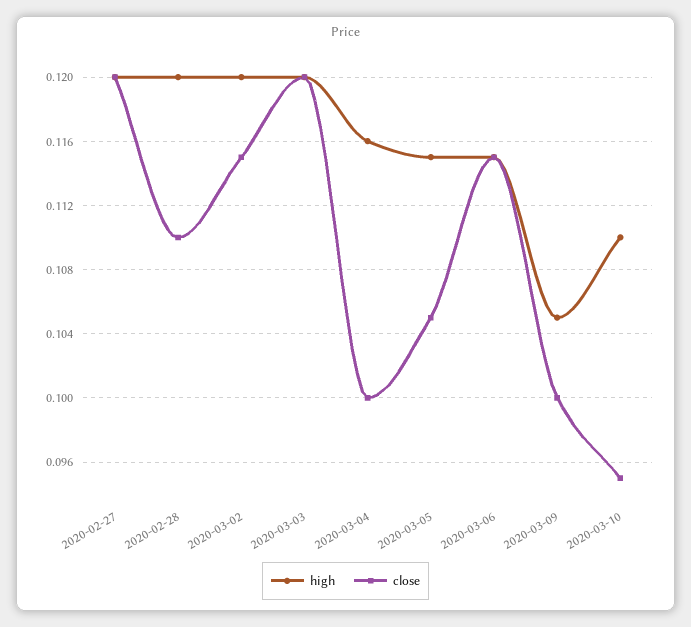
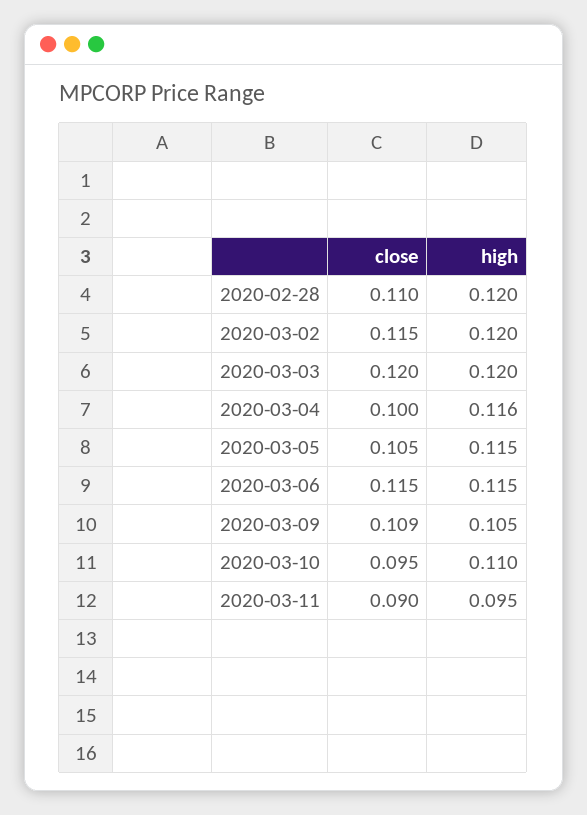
high, 2020-02-27: 0.12 -> none
close, 2020-02-27: 0.12 -> none
close, 2020-03-09: 0.1 -> 0.109
close, 2020-03-11: none -> 0.09
high, 2020-03-11: none -> 0.095

